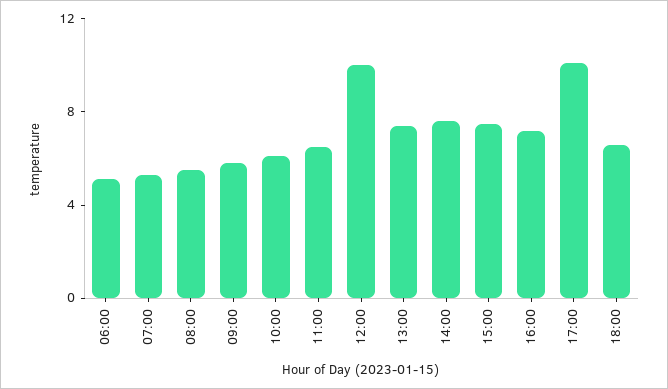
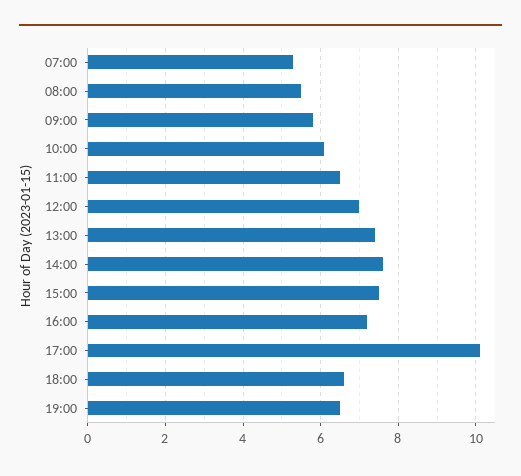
06:00: 5 -> none
12:00: 10 -> 7
19:00: none -> 6.5

